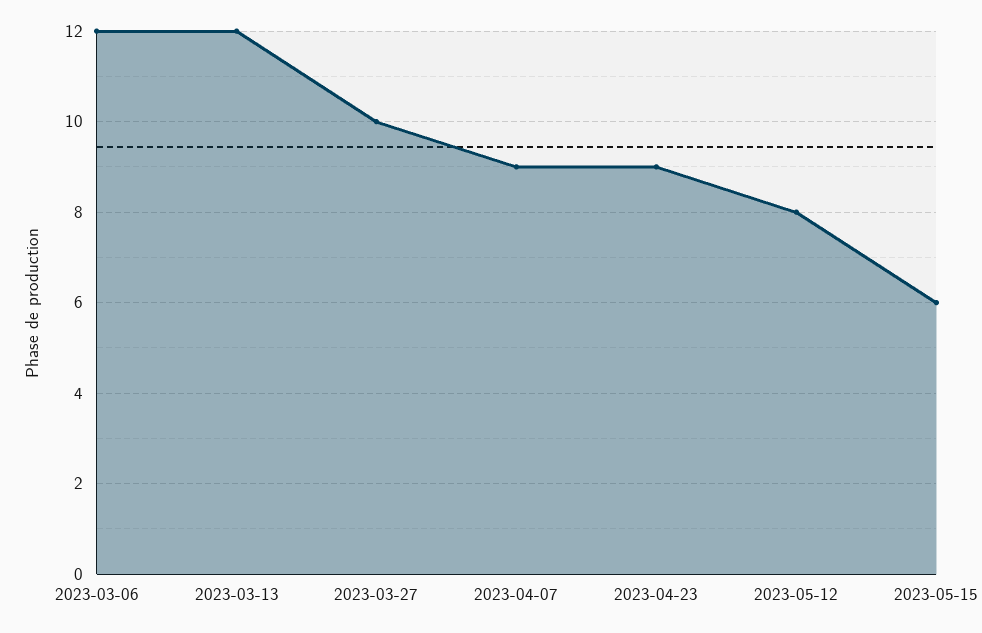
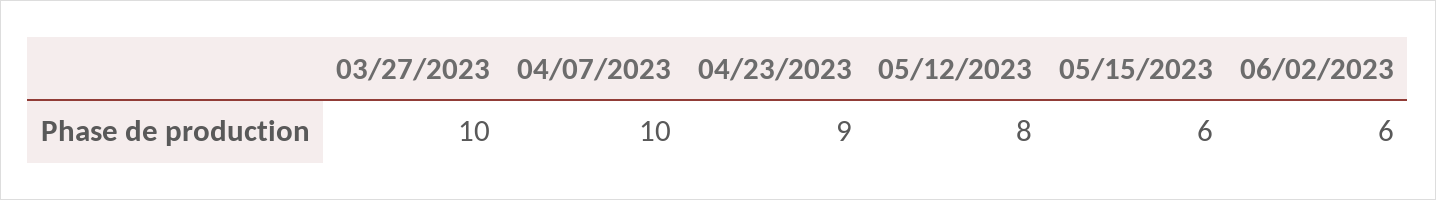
2023-03-06: 12 -> none
2023-03-13: 12 -> none
2023-04-07: 9 -> 10
06/02/2023: none -> 6

